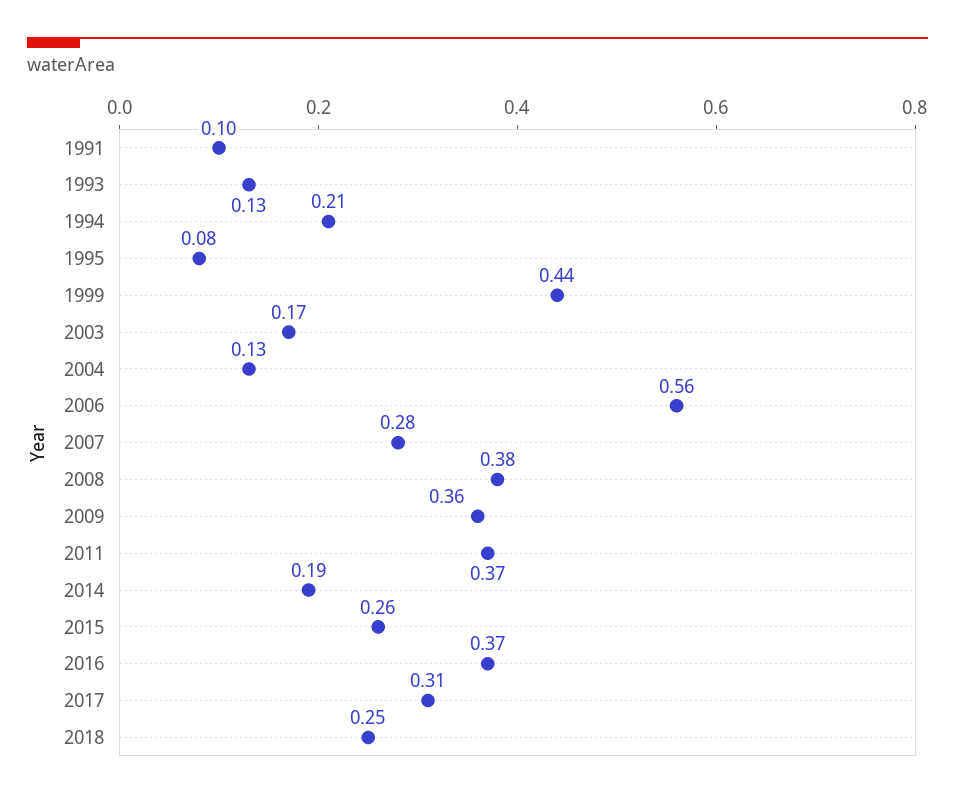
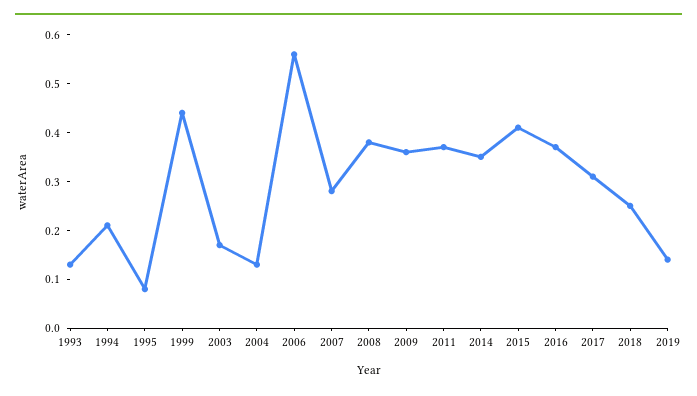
1991: 0.1 -> none
2014: 0.19 -> 0.35
2015: 0.26 -> 0.4
2019: none -> 0.15

